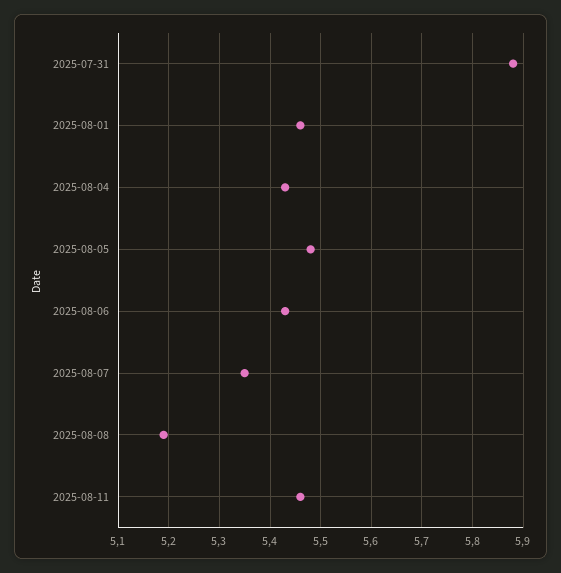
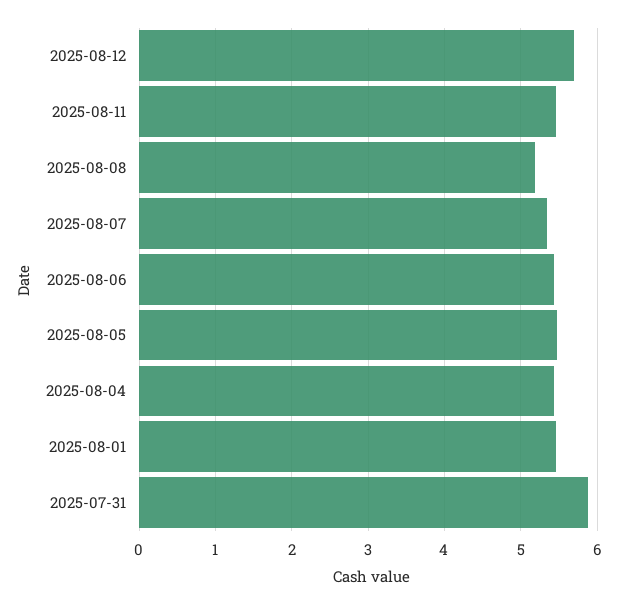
2025-08-12: none -> 5.7

